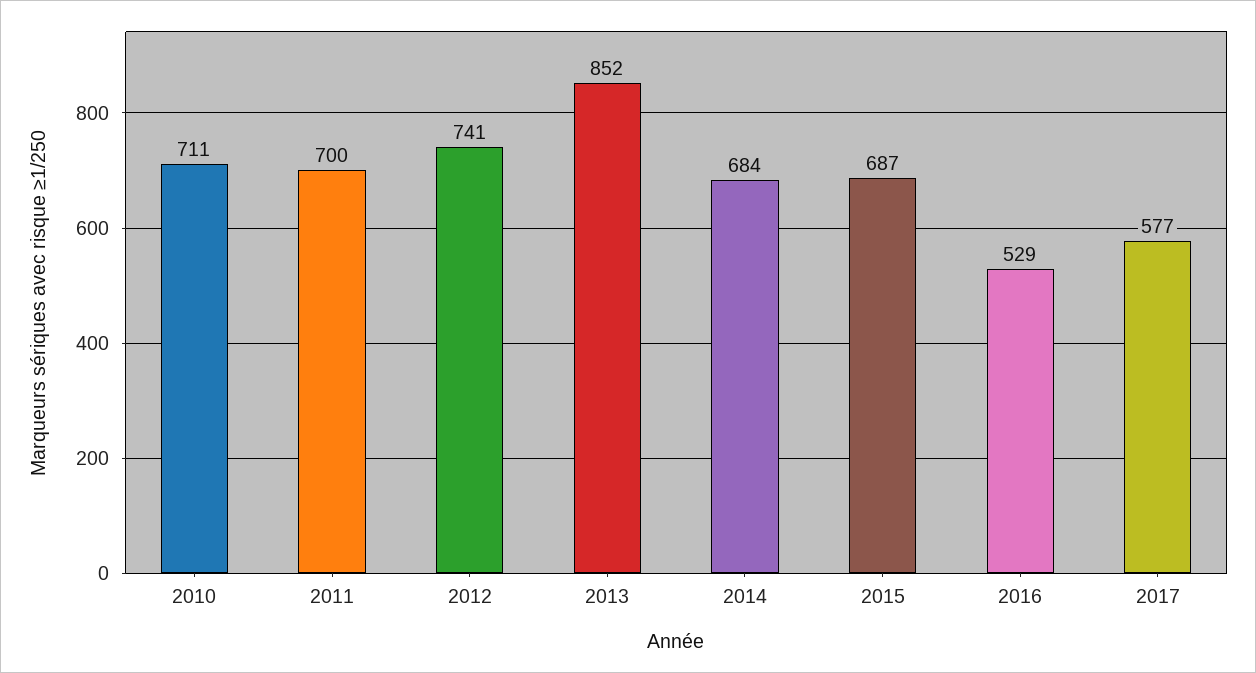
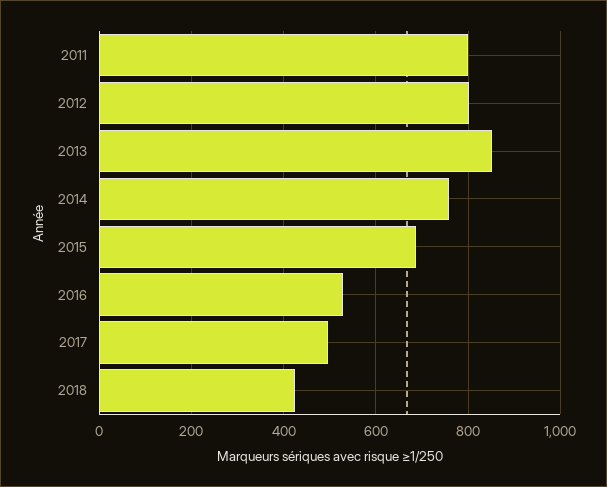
2010: 711 -> none
2011: 700 -> 800
2012: 741 -> 800
2014: 684 -> 760
2017: 577 -> 500
2018: none -> 420

